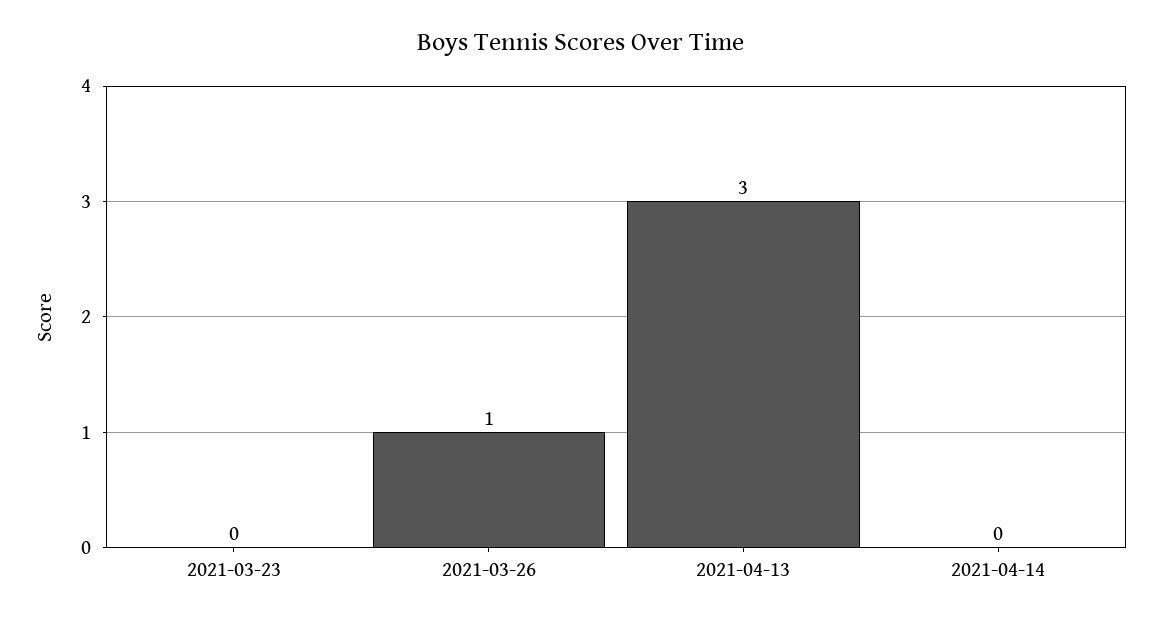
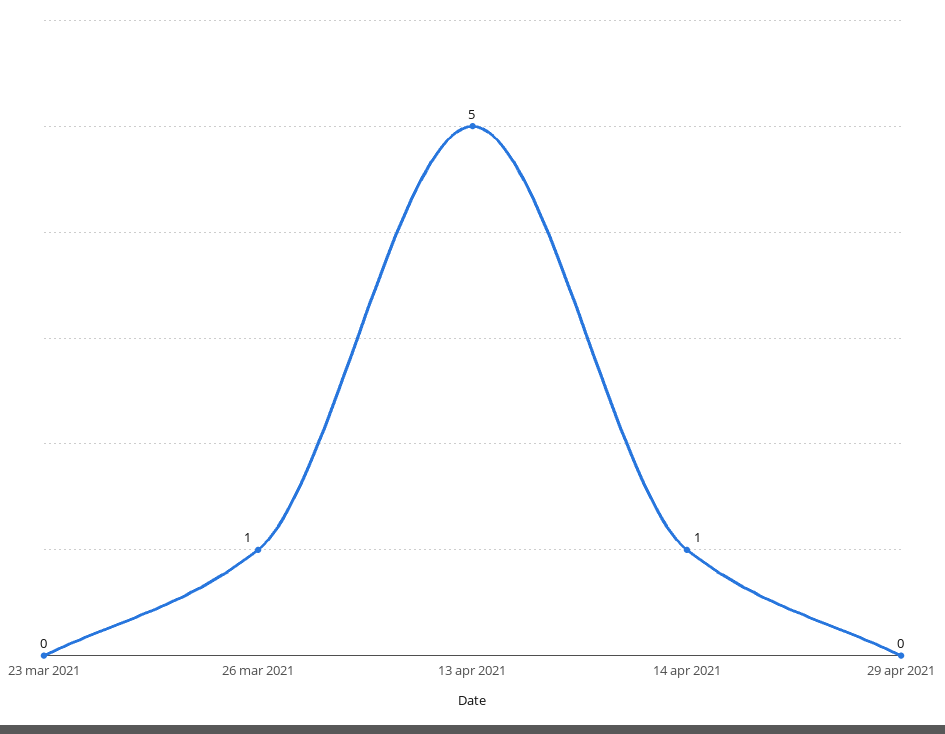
2021-04-13: 3 -> 5
2021-04-14: 0 -> 1
29 apr 2021: none -> 0

